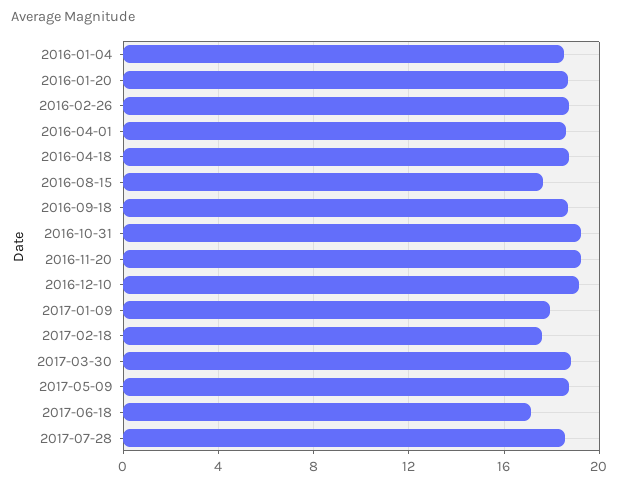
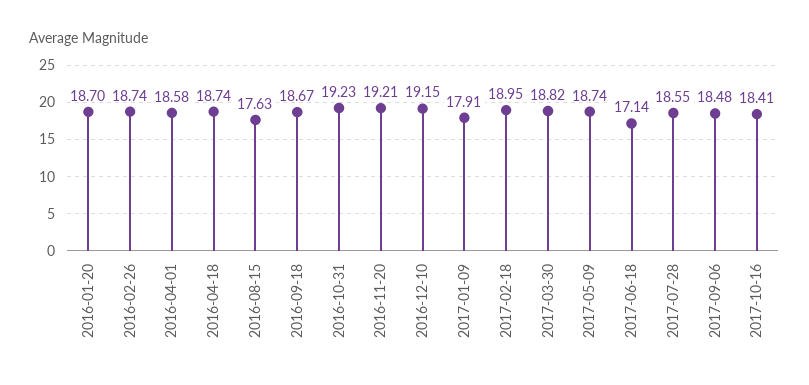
2016-01-04: 18.5 -> none
2017-02-18: 17.5 -> 18.95
2017-09-06: none -> 18.48
2017-10-16: none -> 18.41

